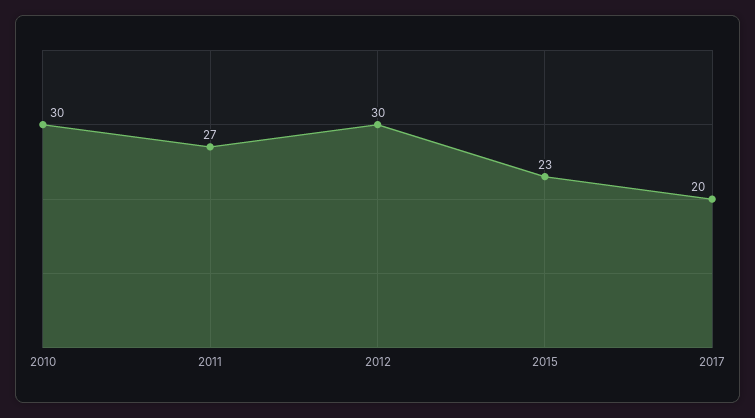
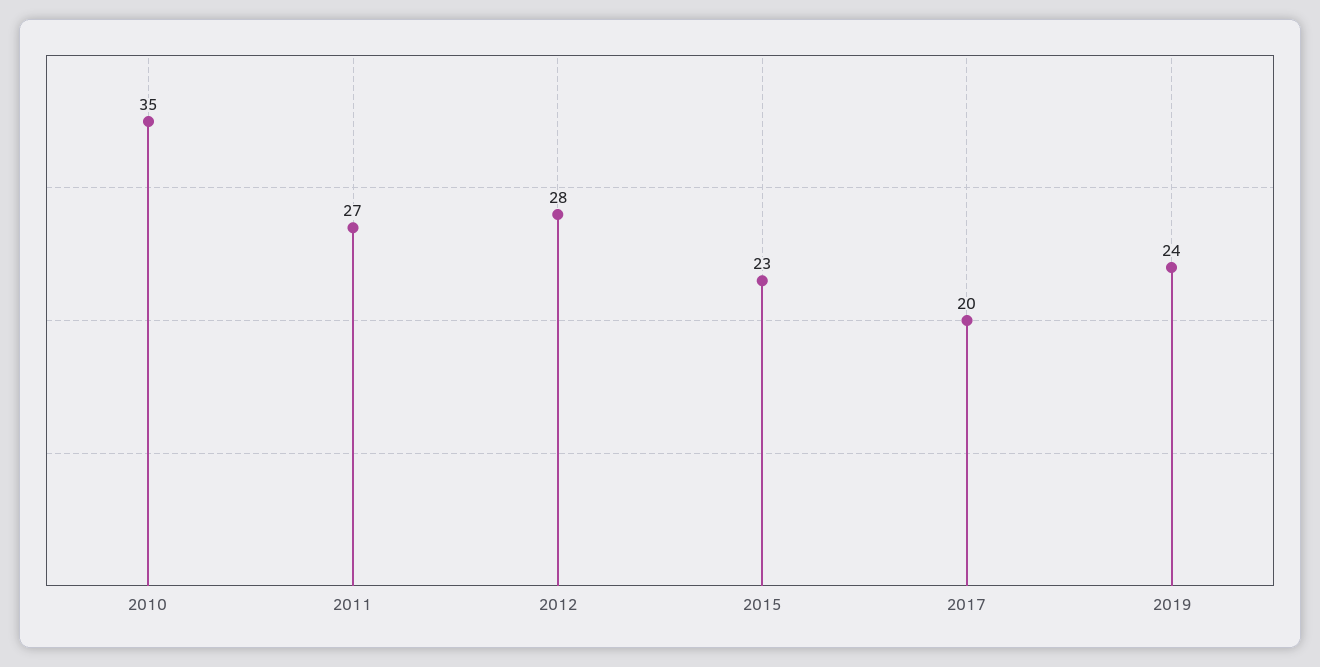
2010: 30 -> 35
2012: 30 -> 28
2019: none -> 24

